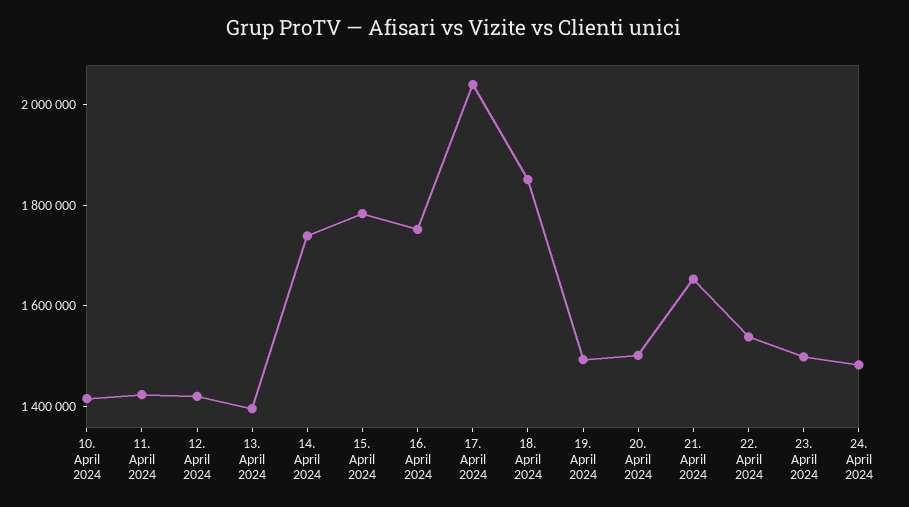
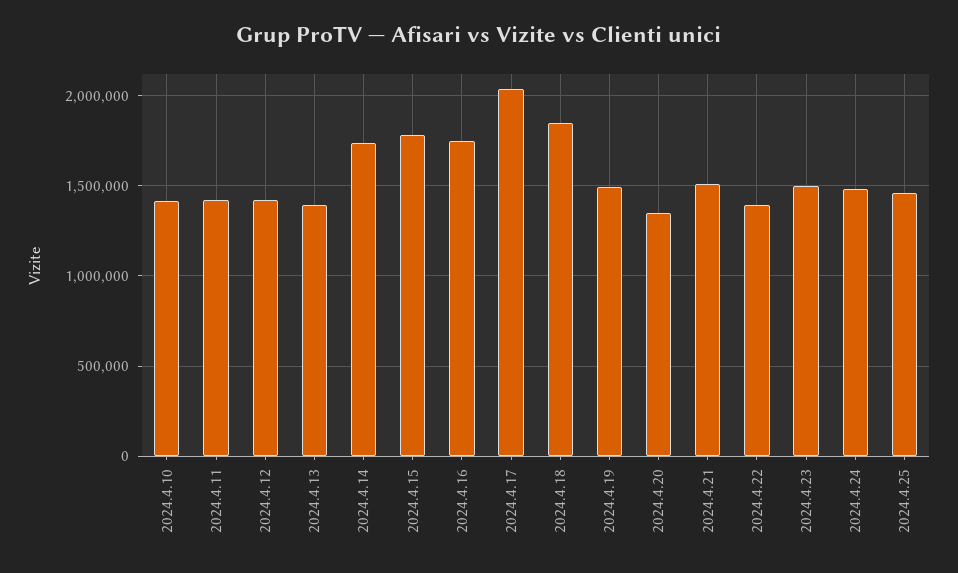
20. April 2024: 1500000 -> 1350000
21. April 2024: 1650000 -> 1500000
22. April 2024: 1550000 -> 1400000
2024.4.25: none -> 1450000

